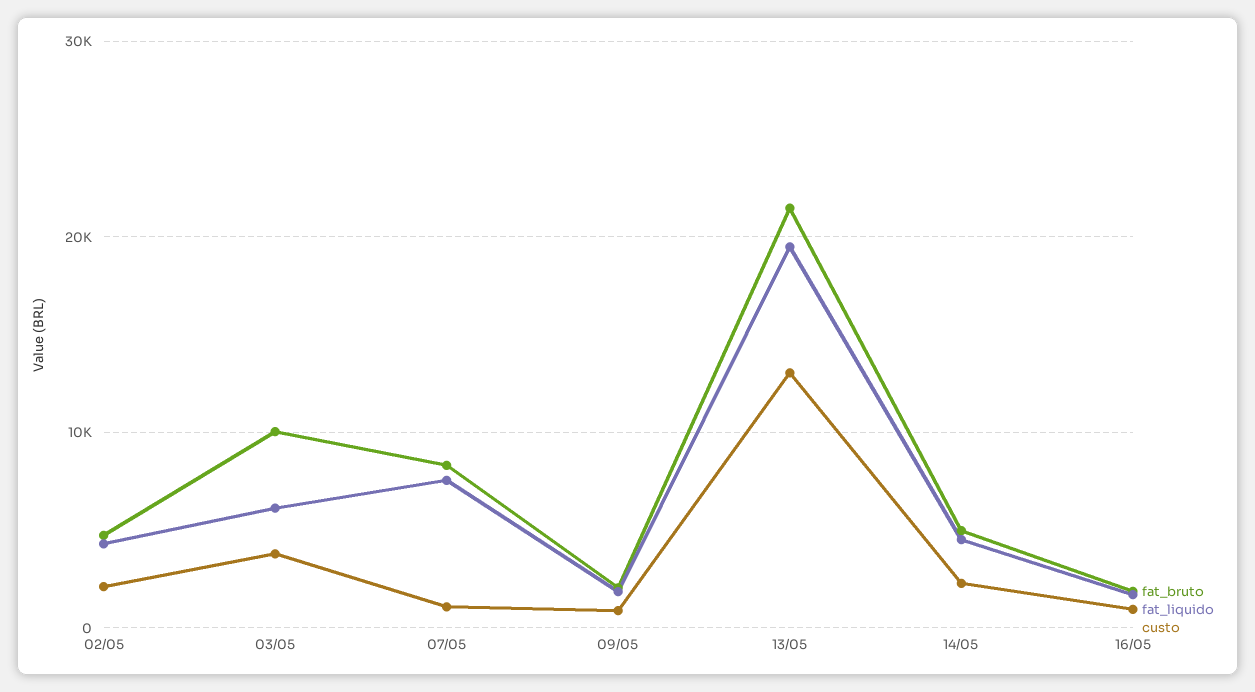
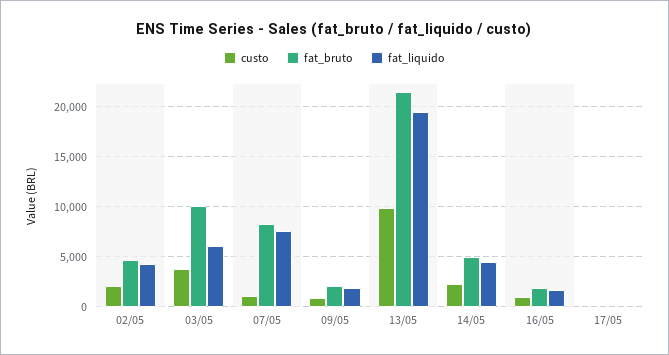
custo, 13/05: 13000 -> 10000
custo, 17/05: none -> 0
fat_bruto, 17/05: none -> 0
fat_liquido, 17/05: none -> 0

